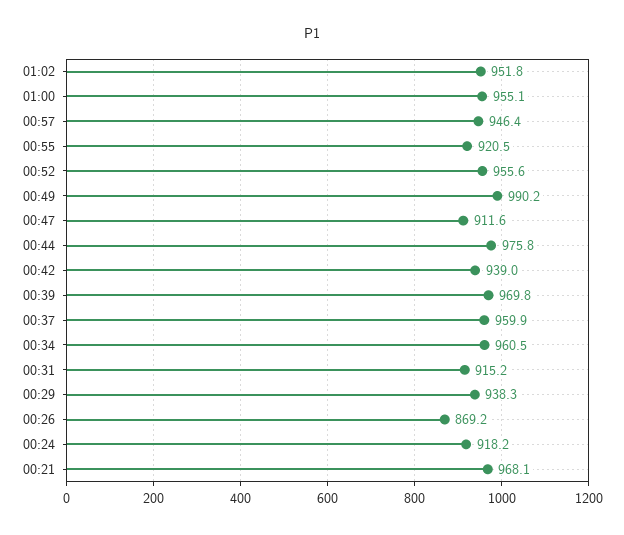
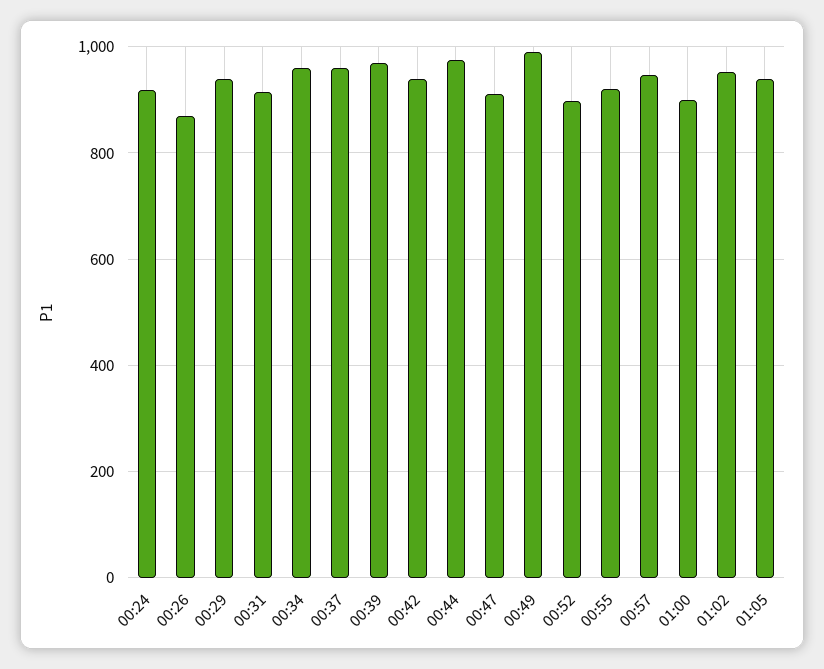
01:00: 955.1 -> 900
00:52: 955.6 -> 900
00:21: 968.1 -> none
01:05: none -> 940

